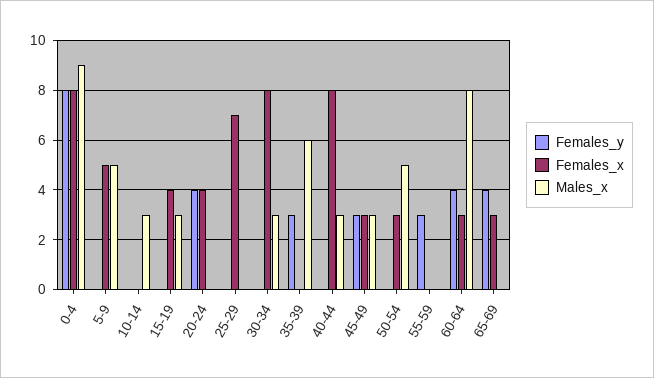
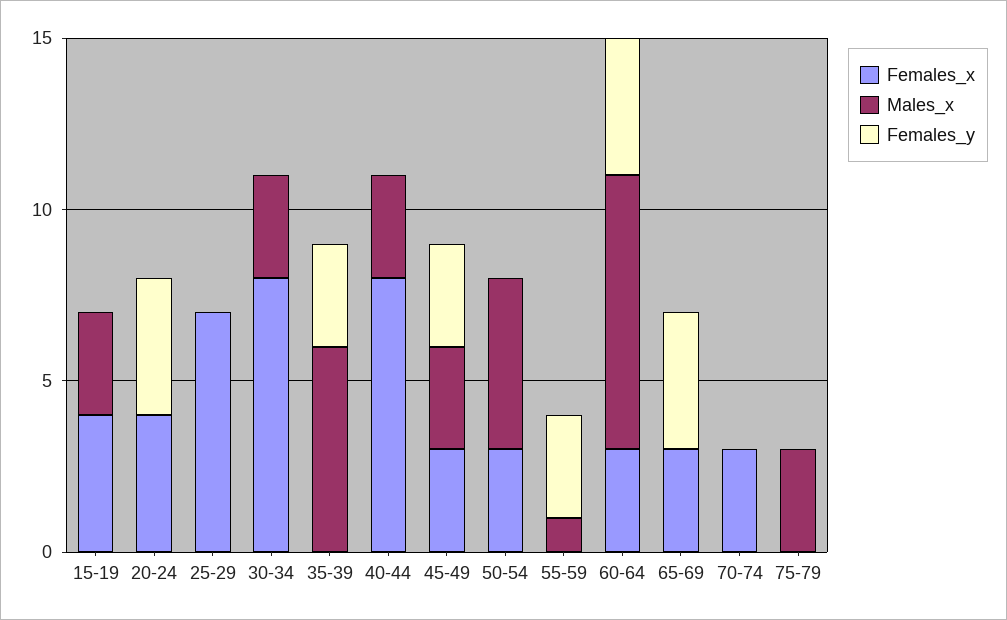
Females_y, 0-4: 8 -> none
Females_x, 0-4: 8 -> none
Males_x, 0-4: 9 -> none
Females_y, 5-9: 0 -> none
Females_x, 5-9: 5 -> none
Males_x, 5-9: 5 -> none
Females_y, 10-14: 0 -> none
Females_x, 10-14: 0 -> none
Males_x, 10-14: 3 -> none
Males_x, 55-59: 0 -> 1
Females_x, 70-74: none -> 3
Males_x, 70-74: none -> 0
Females_y, 70-74: none -> 0
Females_x, 75-79: none -> 0
Males_x, 75-79: none -> 3
Females_y, 75-79: none -> 0

